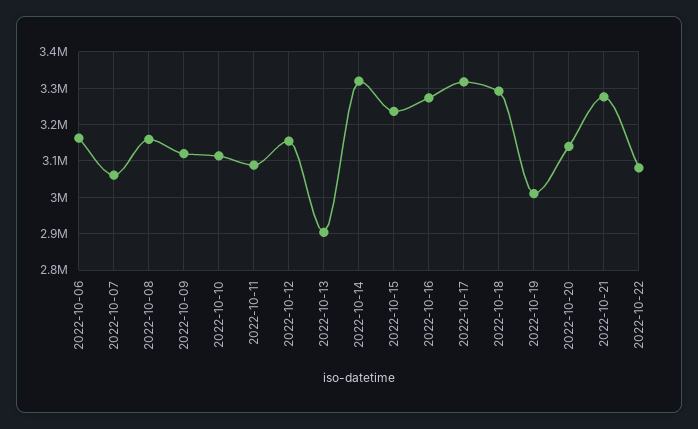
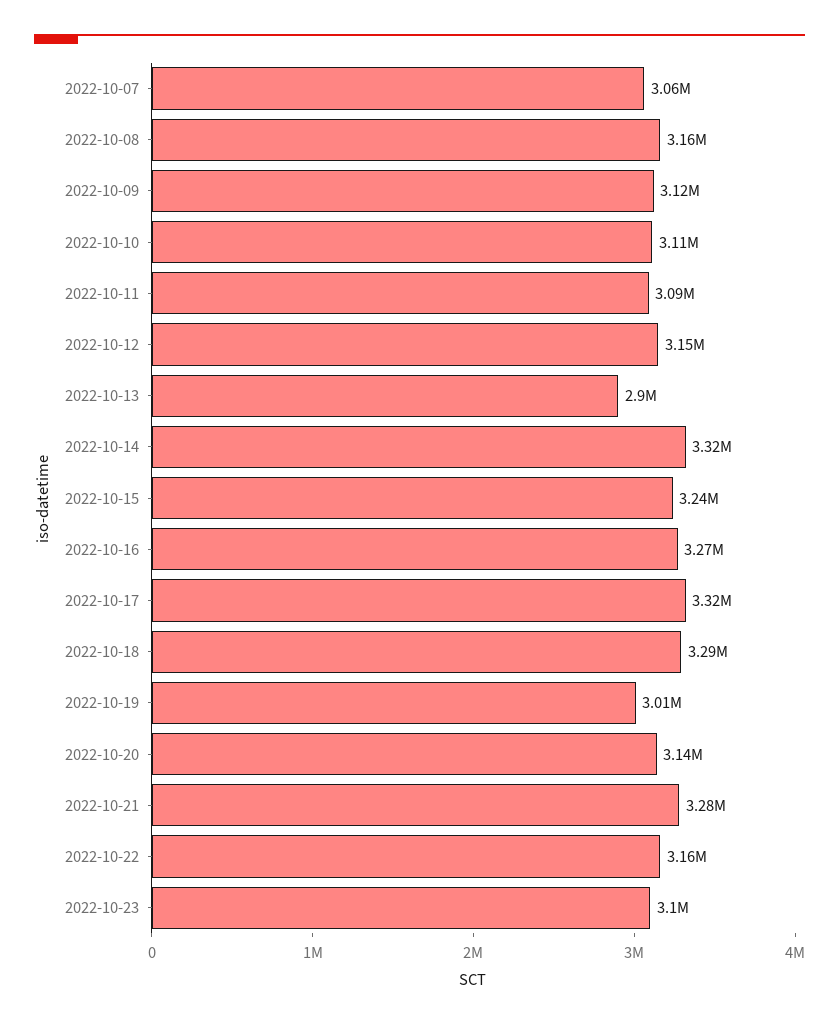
2022-10-06: 3160000 -> none
2022-10-22: 3080000 -> 3160000
2022-10-23: none -> 3100000

